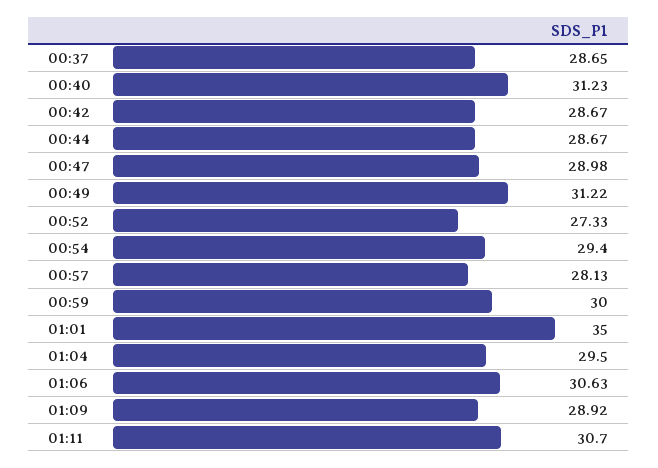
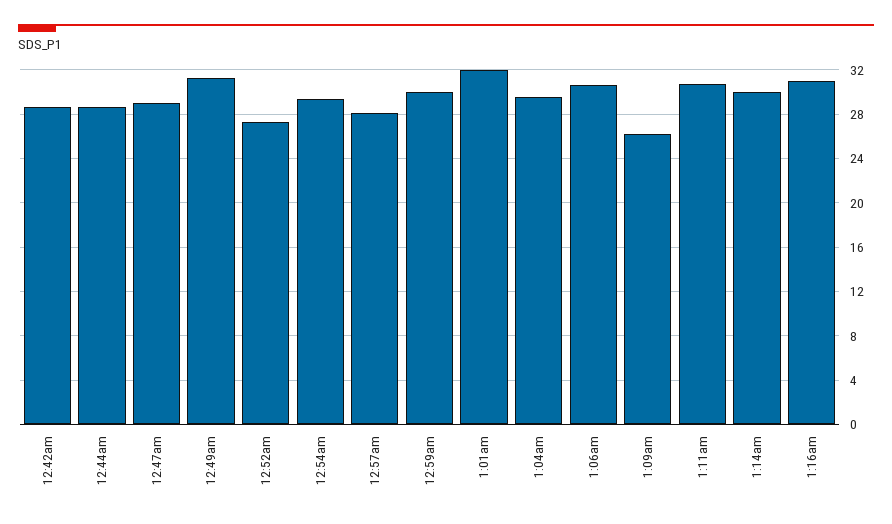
00:37: 28.65 -> none
00:40: 31.23 -> none
01:01: 35 -> 32
01:09: 28.92 -> 26
1:14am: none -> 30
1:16am: none -> 31

